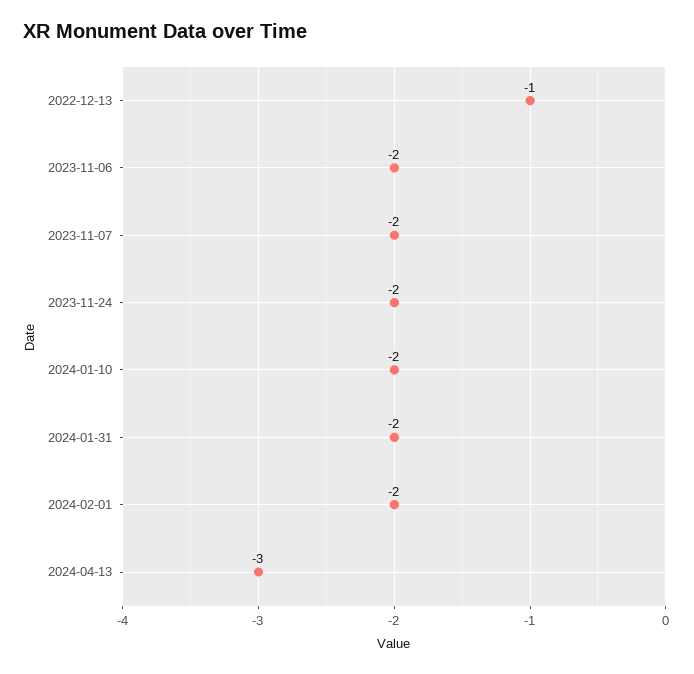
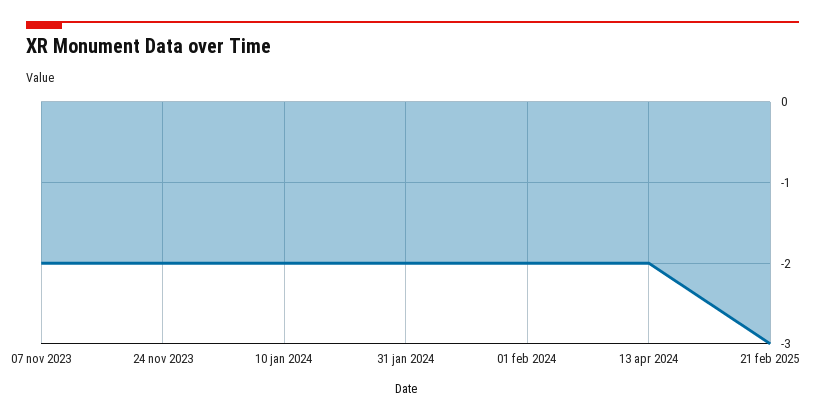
2022-12-13: -1 -> none
2023-11-06: -2 -> none
2024-04-13: -3 -> -2
21 feb 2025: none -> -3

